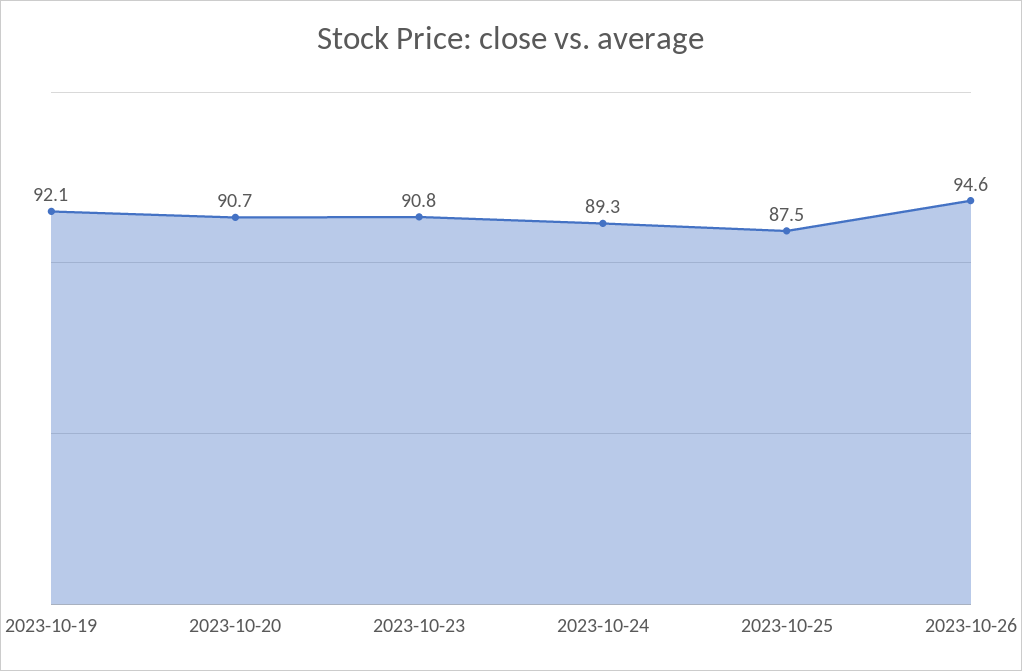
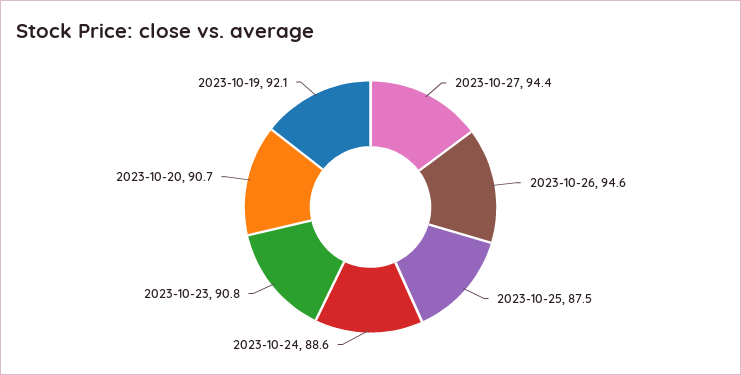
2023-10-24: 89.3 -> 88.6
2023-10-27: none -> 94.4

